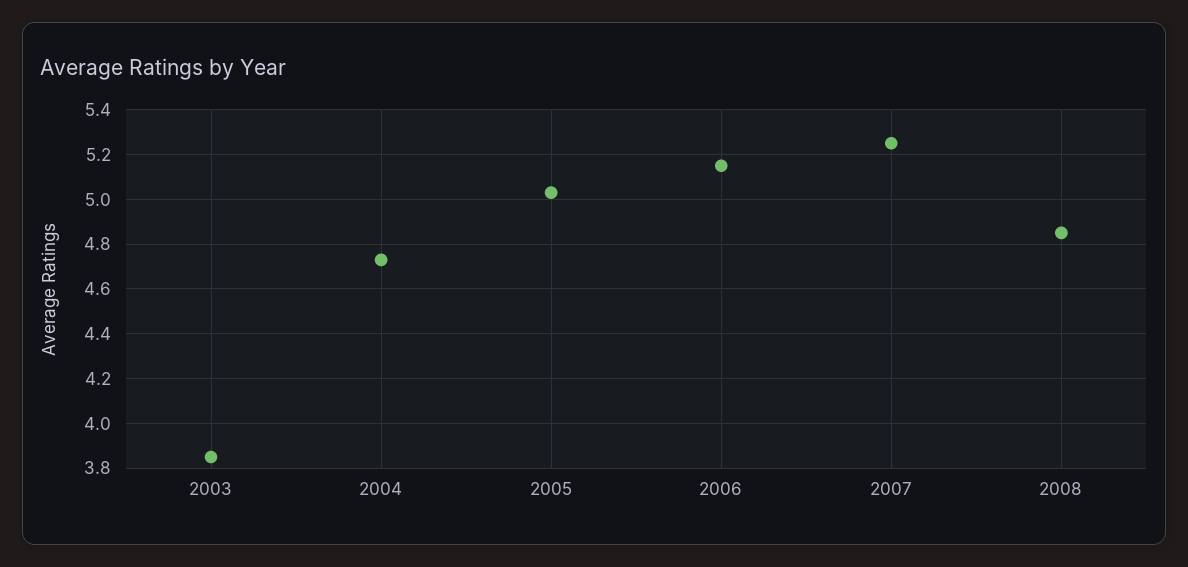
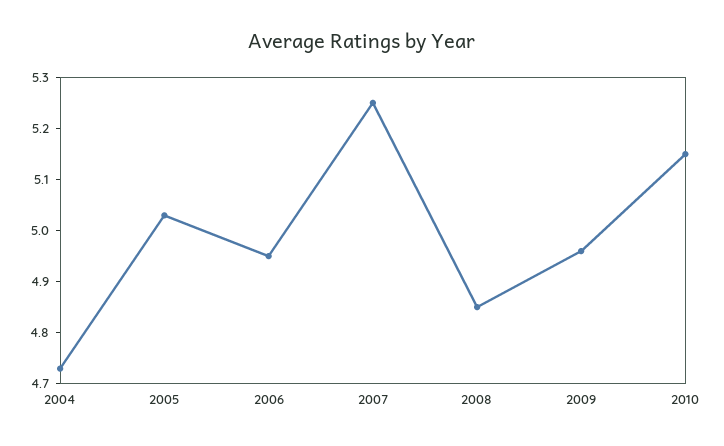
2003: 3.85 -> none
2006: 5.15 -> 4.95
2009: none -> 4.95
2010: none -> 5.15

